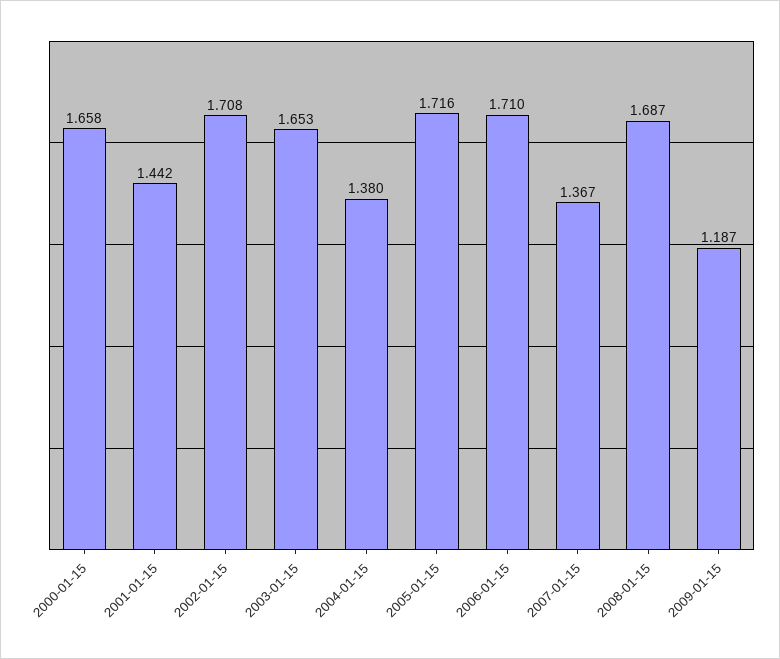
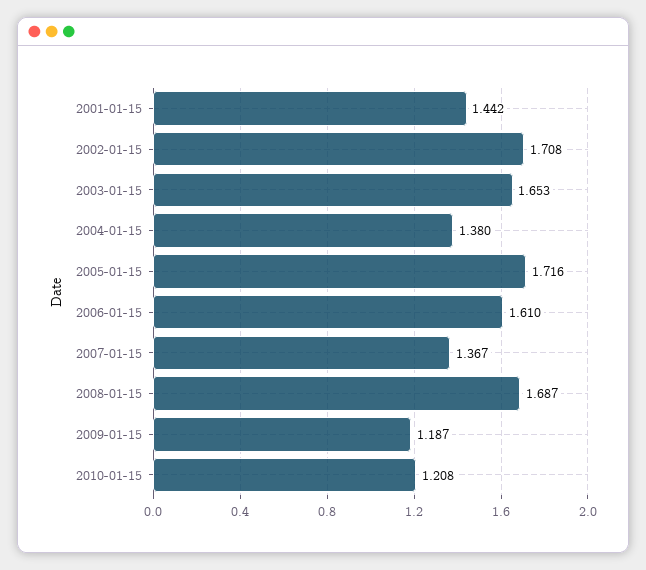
2000-01-15: 1.658 -> none
2006-01-15: 1.71 -> 1.61
2010-01-15: none -> 1.208

